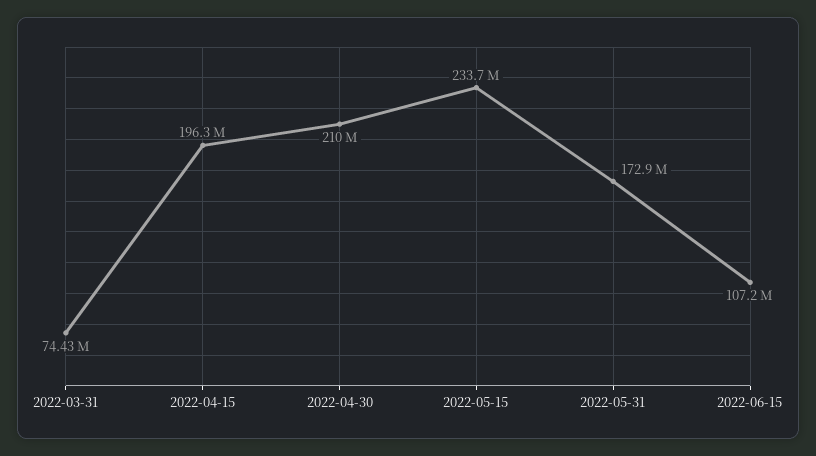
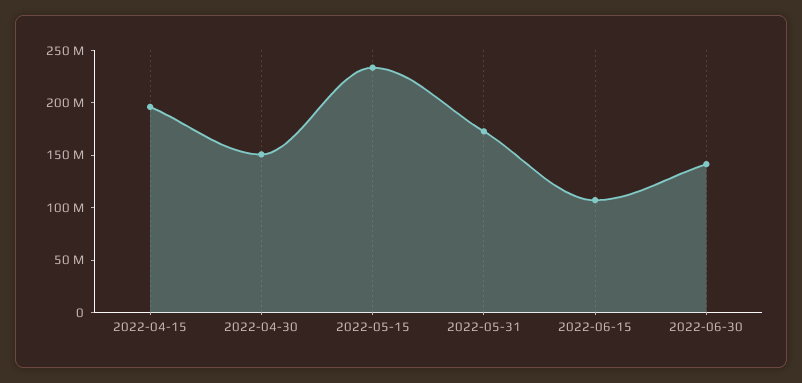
2022-03-31: 74430000 -> none
2022-04-30: 210000000 -> 150000000
2022-06-30: none -> 140000000

